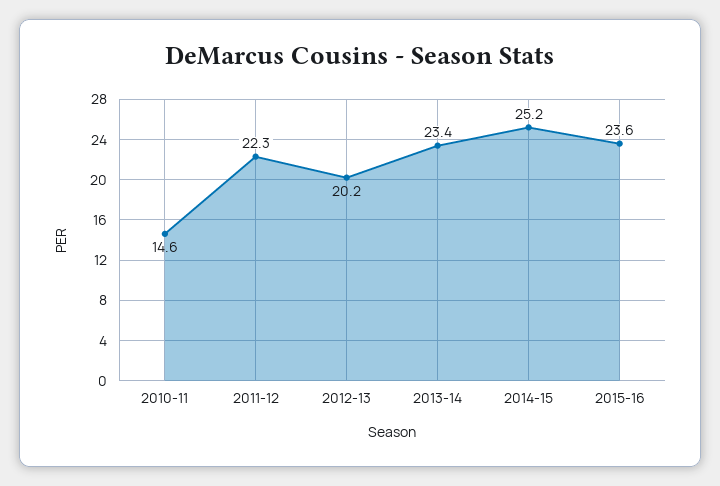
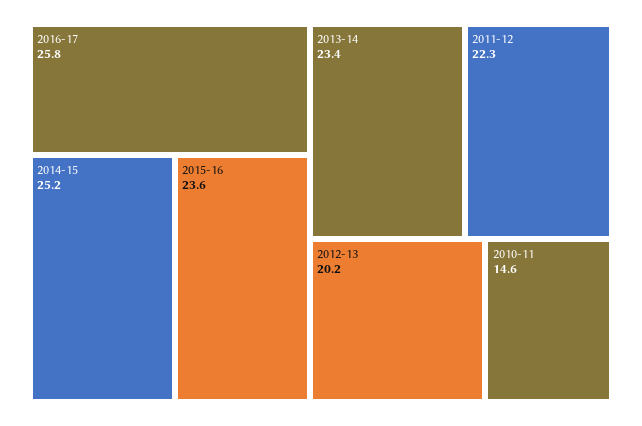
2016-17: none -> 25.8

